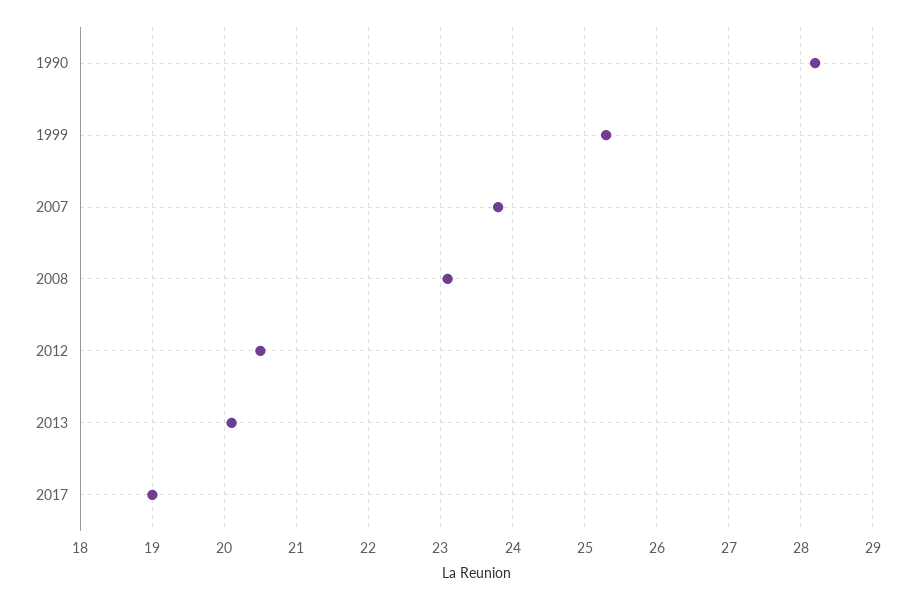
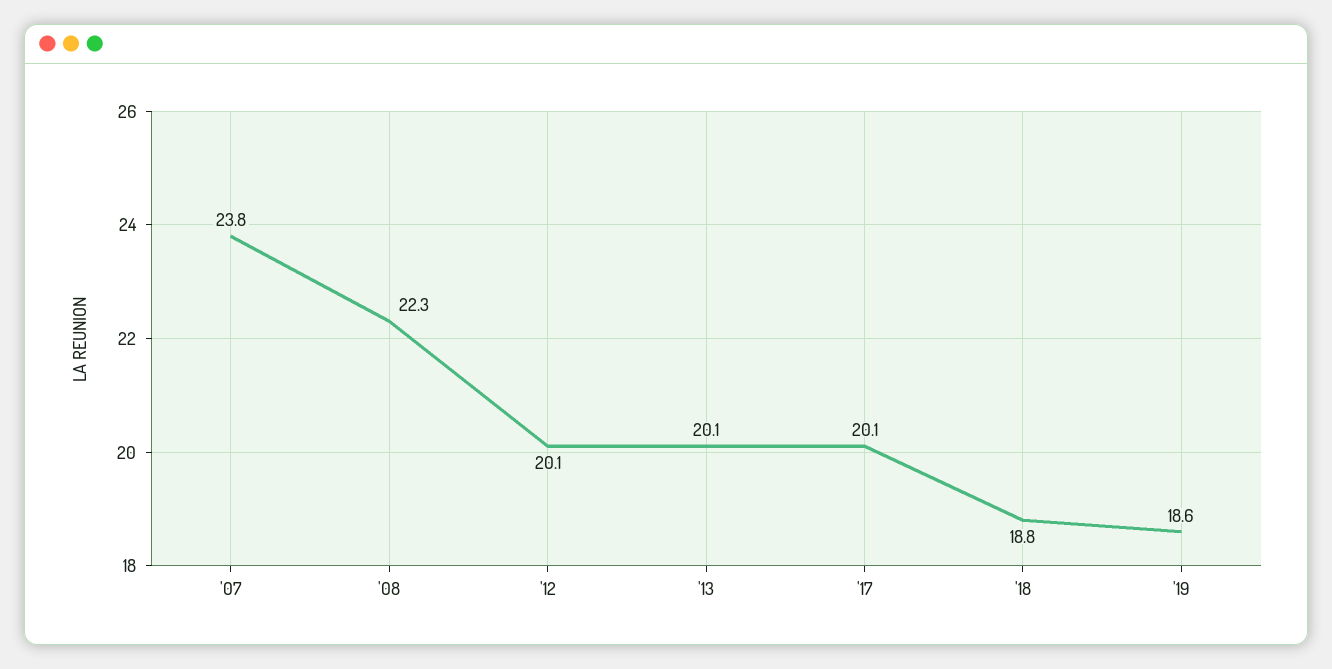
1990: 28.2 -> none
1999: 25.3 -> none
2008: 23.1 -> 22.3
2012: 20.5 -> 20.1
2017: 19 -> 20.1
'18: none -> 18.8
'19: none -> 18.6

